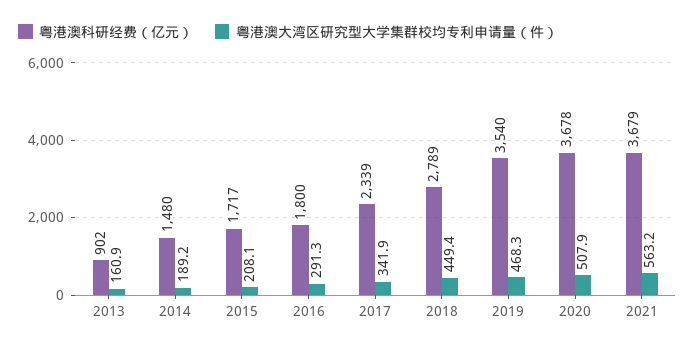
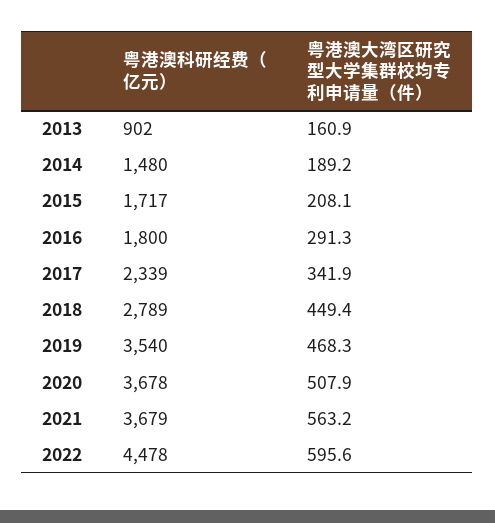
粤港澳科研经费（亿元）, 2022: none -> 4478
粤港澳大湾区研究型大学集群校均专利申请量（件）, 2022: none -> 595.6

